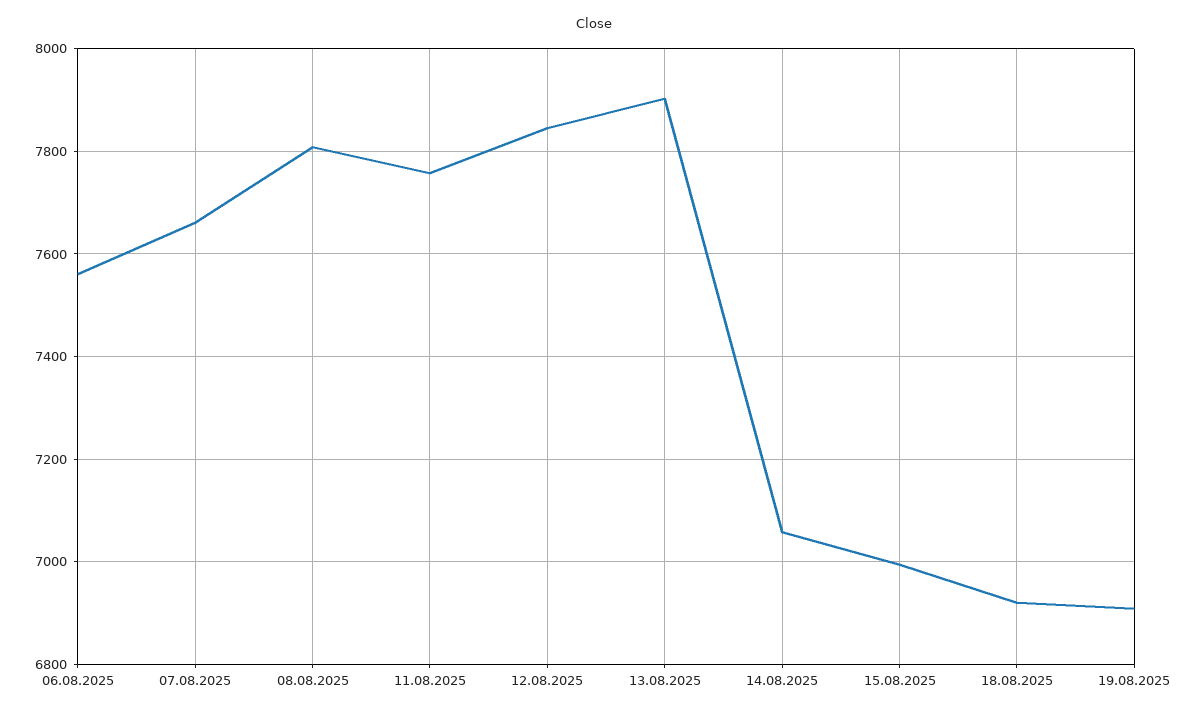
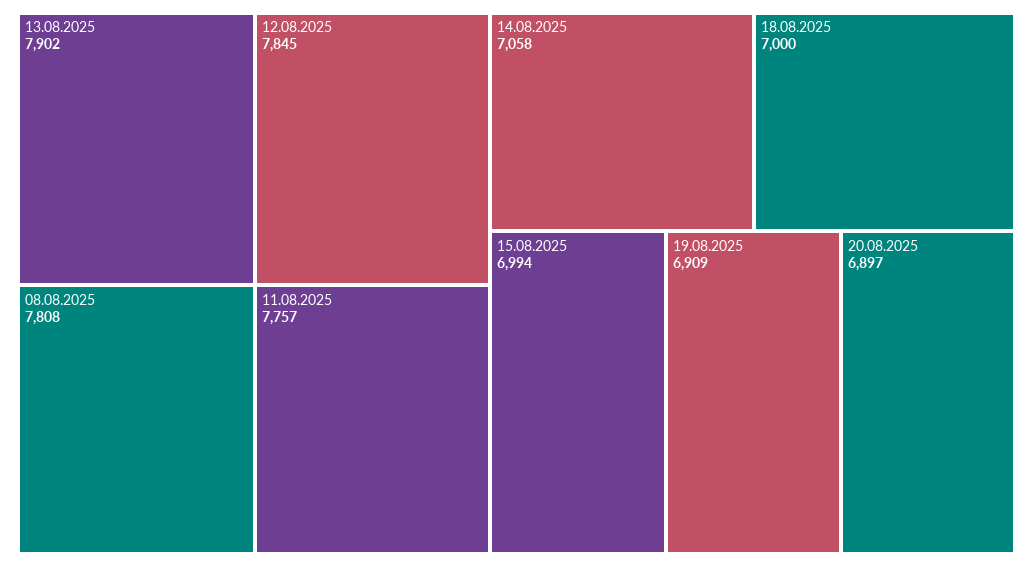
06.08.2025: 7560 -> none
07.08.2025: 7660 -> none
18.08.2025: 6920 -> 7000
20.08.2025: none -> 6897

